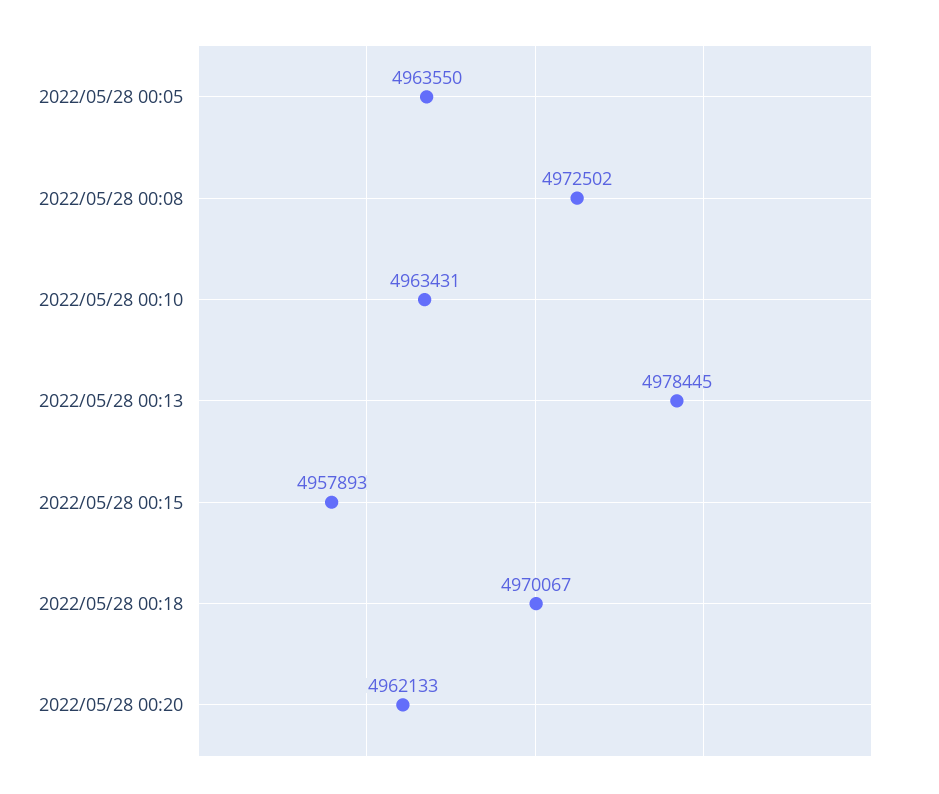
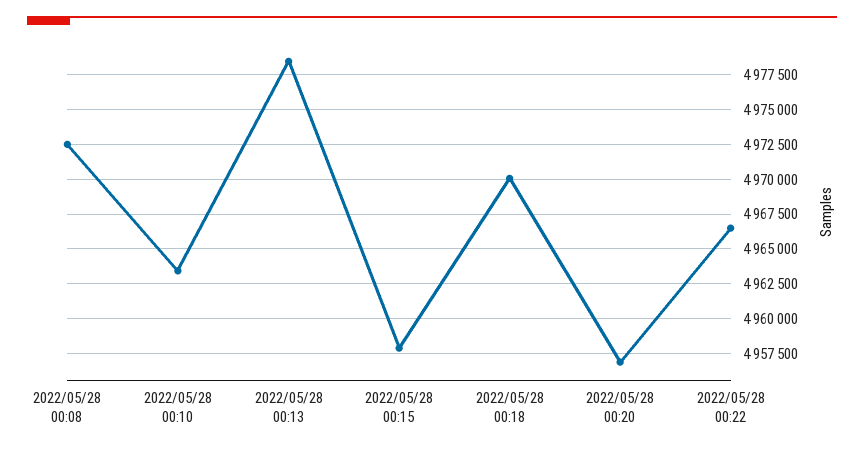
2022/05/28 00:05: 4963550 -> none
2022/05/28 00:20: 4962133 -> 4957000
2022/05/28 00:22: none -> 4966500

